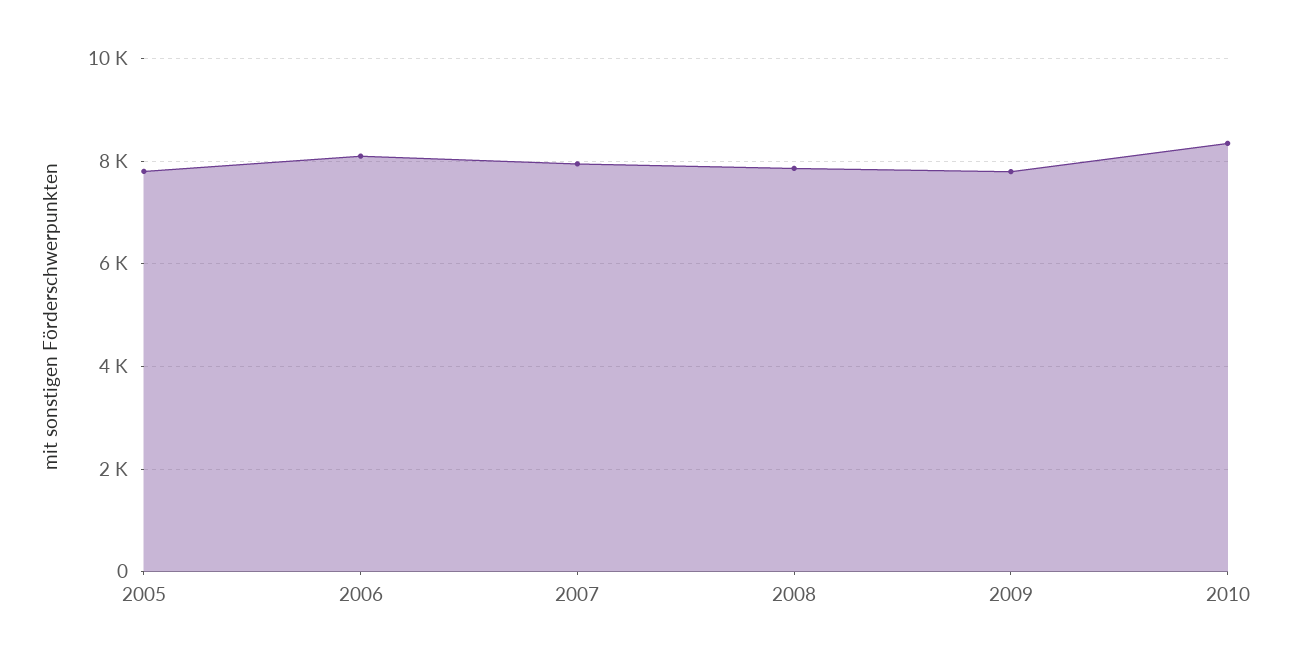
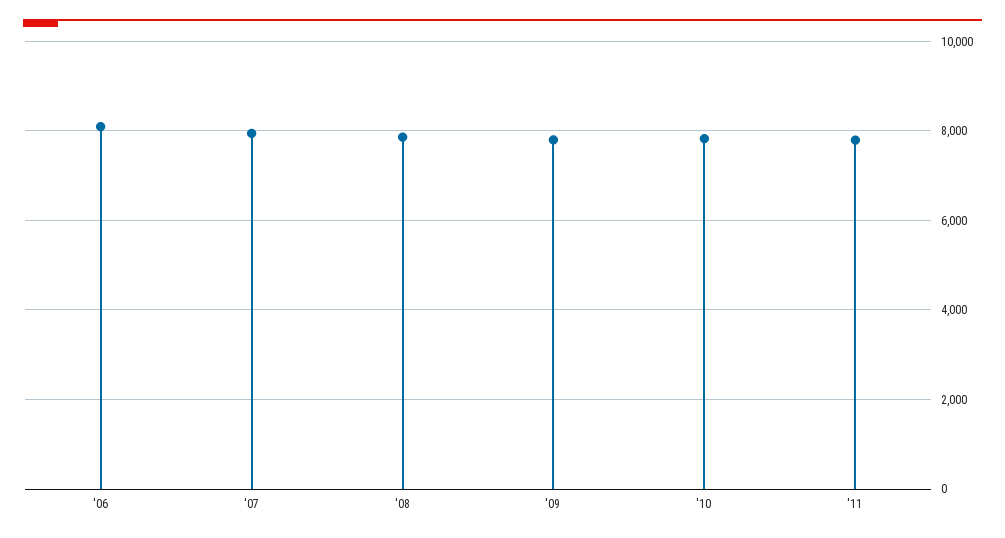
2005: 7800 -> none
2010: 8400 -> 7800
'11: none -> 7800

